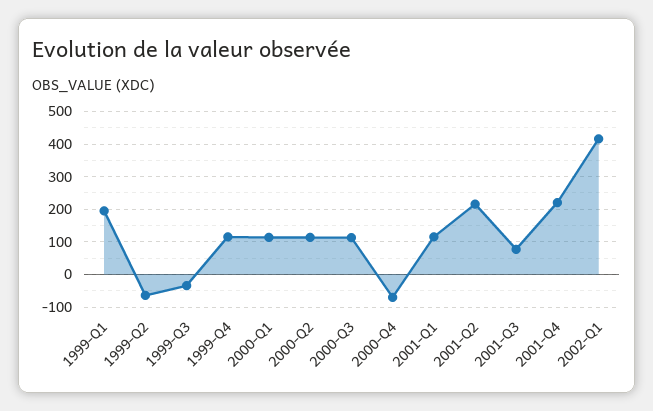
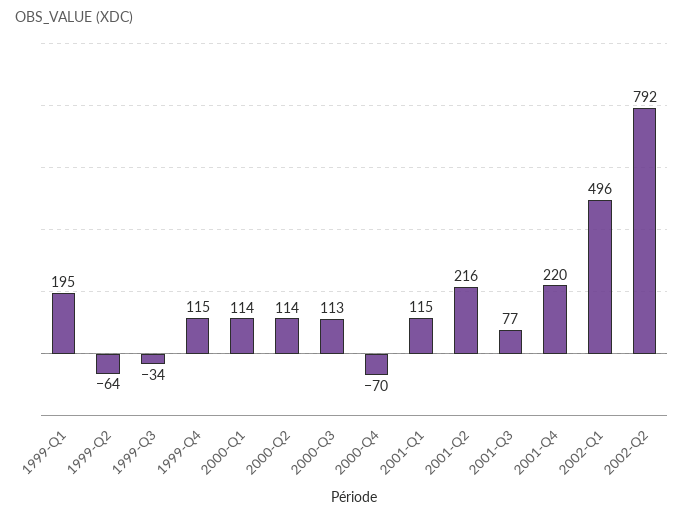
2002-Q1: 420 -> 496
2002-Q2: none -> 792

